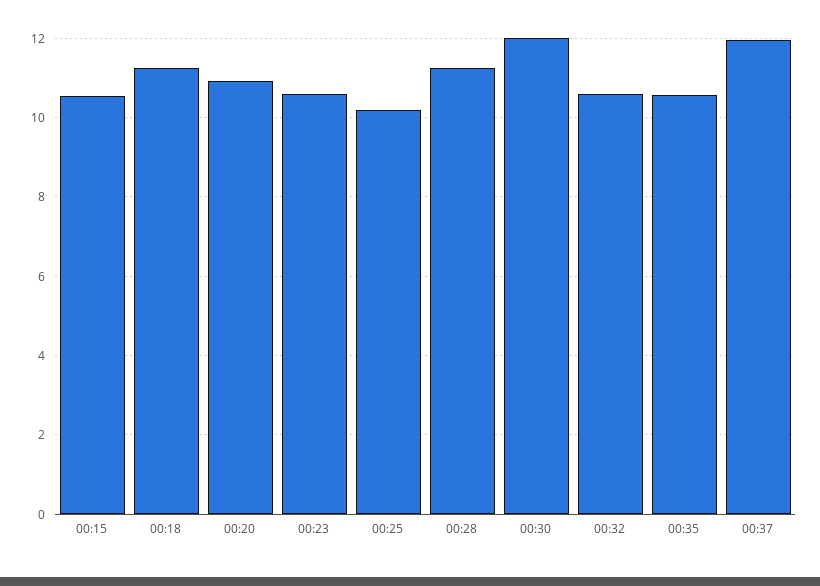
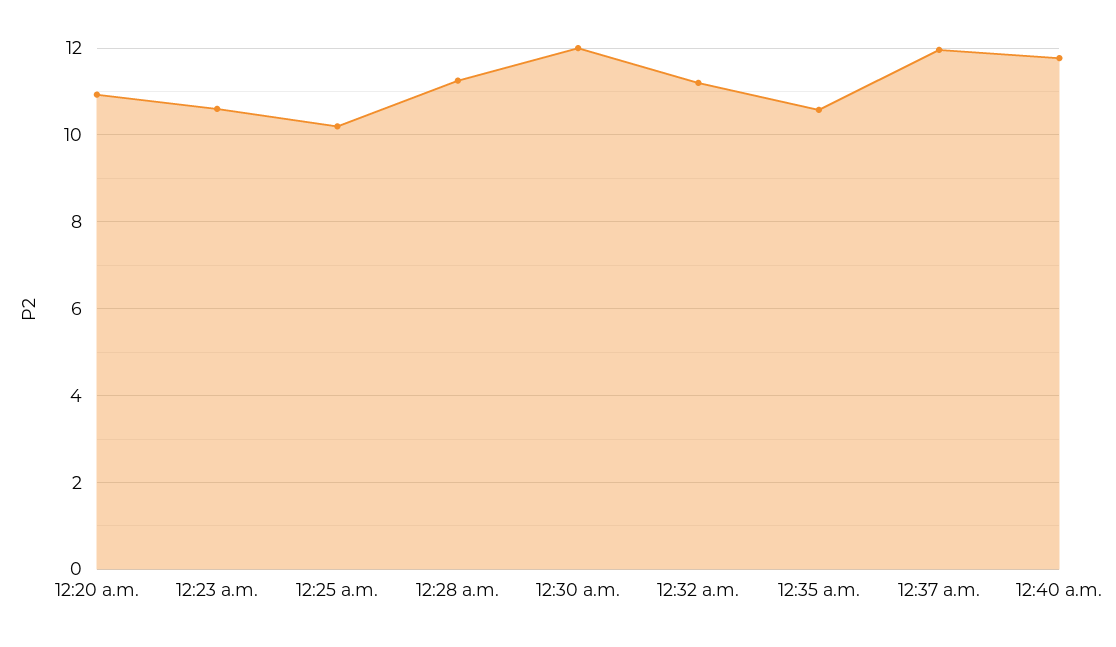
00:15: 10.6 -> none
00:18: 11.2 -> none
00:32: 10.6 -> 11.2
12:40 a.m.: none -> 11.8

